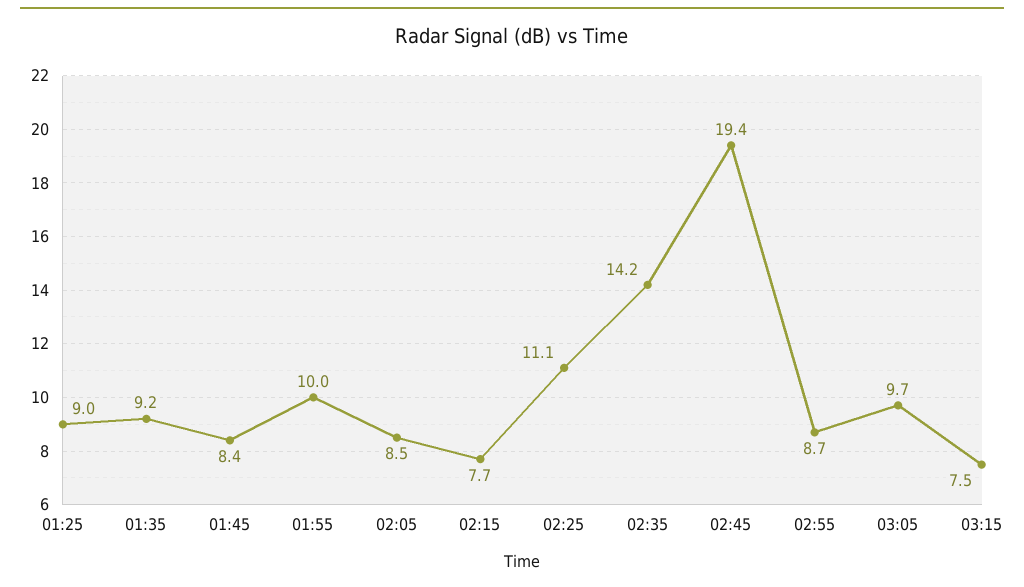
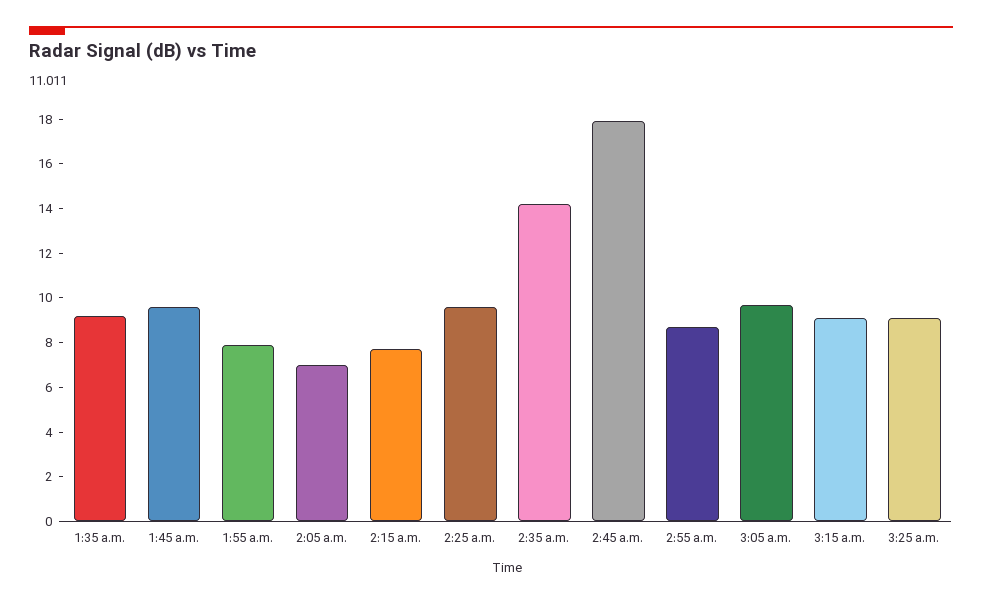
01:25: 9 -> none
01:45: 8.4 -> 9.5
01:55: 10 -> 8
02:05: 8.5 -> 7
02:25: 11.1 -> 9.5
02:45: 19.4 -> 18
03:15: 7.5 -> 9
3:25 a.m.: none -> 9

